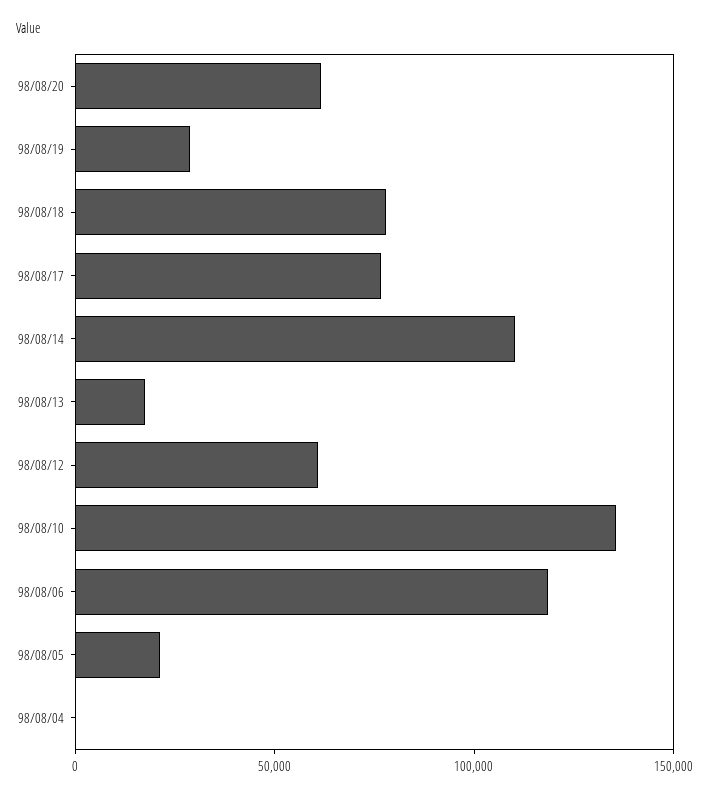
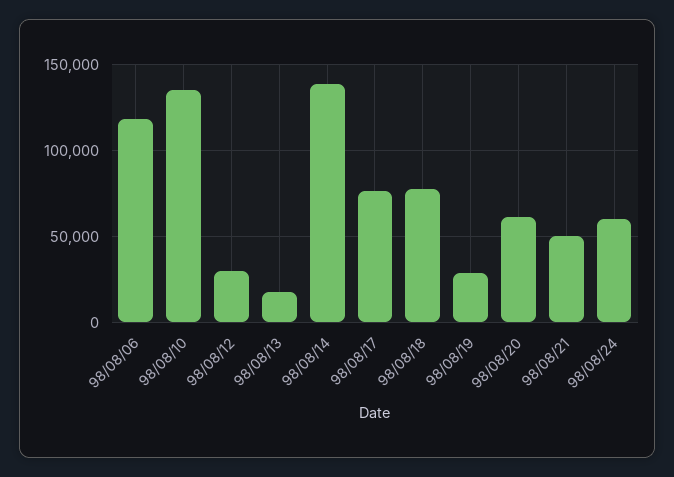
98/08/14: 110000 -> 140000
98/08/12: 60000 -> 30000
98/08/05: 20000 -> none
98/08/04: 0 -> none
98/08/21: none -> 50000
98/08/24: none -> 60000

